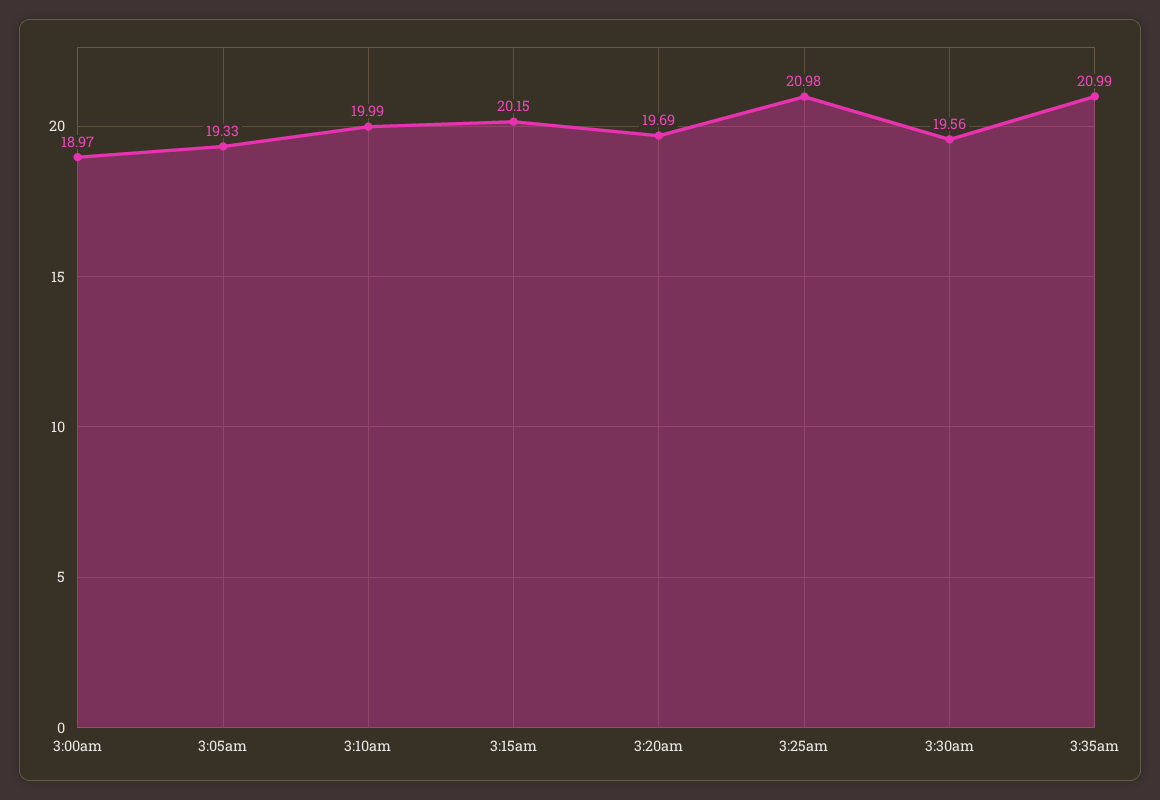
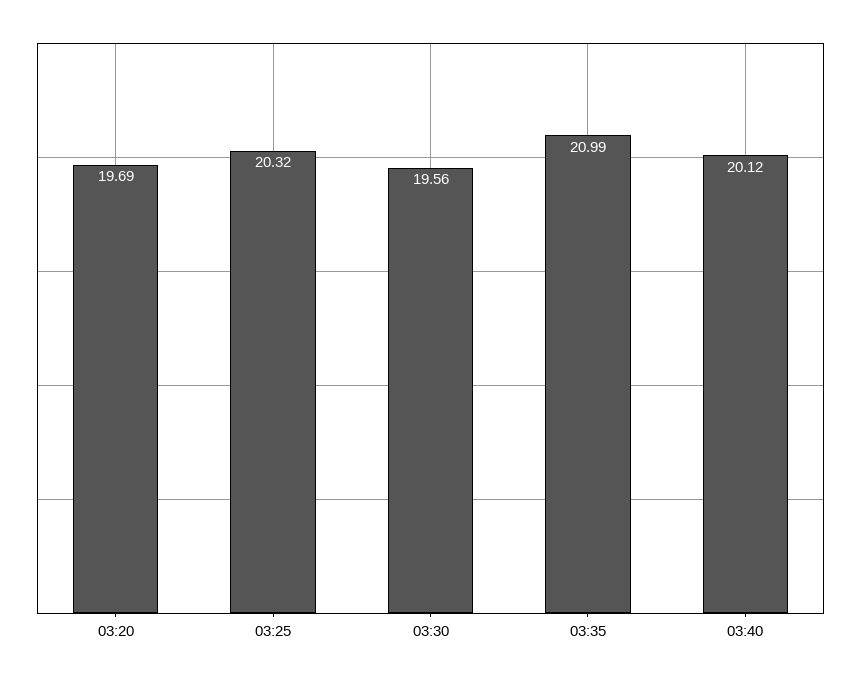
3:00am: 18.97 -> none
3:05am: 19.33 -> none
3:10am: 19.99 -> none
3:15am: 20.15 -> none
3:25am: 20.98 -> 20.32
03:40: none -> 20.12

